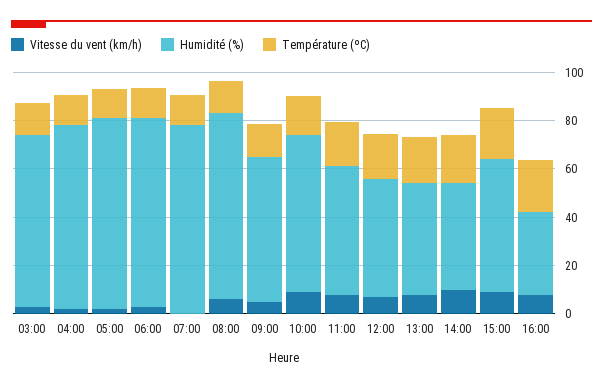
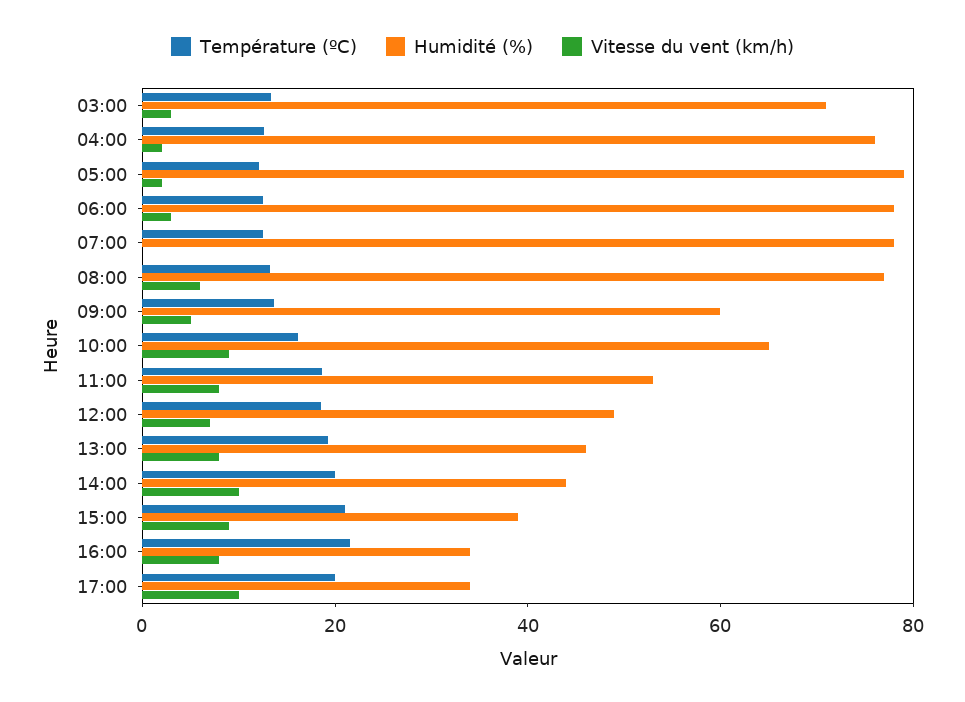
Humidité (%), 15:00: 55 -> 40
Température (ºC), 17:00: none -> 20
Humidité (%), 17:00: none -> 35
Vitesse du vent (km/h), 17:00: none -> 10

